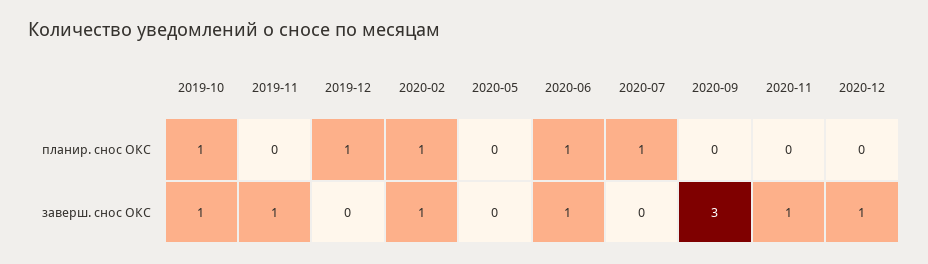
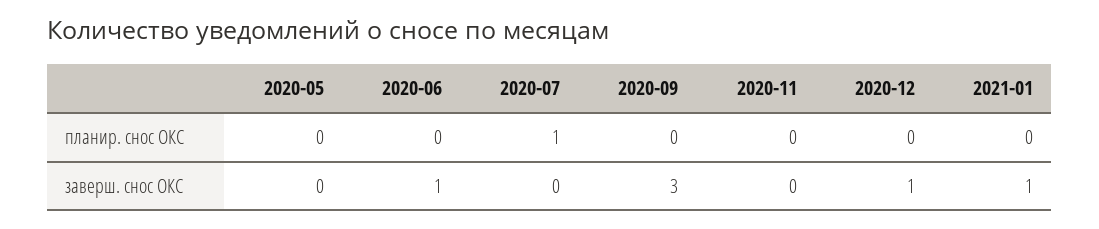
2019-10, планир. снос ОКС: 1 -> none
2019-11, планир. снос ОКС: 0 -> none
2019-12, планир. снос ОКС: 1 -> none
2020-02, планир. снос ОКС: 1 -> none
2020-06, планир. снос ОКС: 1 -> 0
2019-10, заверш. снос ОКС: 1 -> none
2019-11, заверш. снос ОКС: 1 -> none
2019-12, заверш. снос ОКС: 0 -> none
2020-02, заверш. снос ОКС: 1 -> none
2020-11, заверш. снос ОКС: 1 -> 0
2021-01, планир. снос ОКС: none -> 0
2021-01, заверш. снос ОКС: none -> 1

